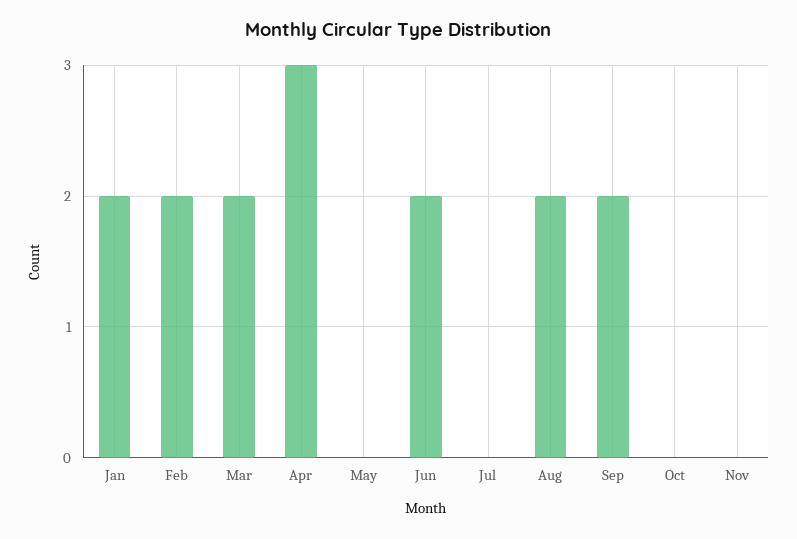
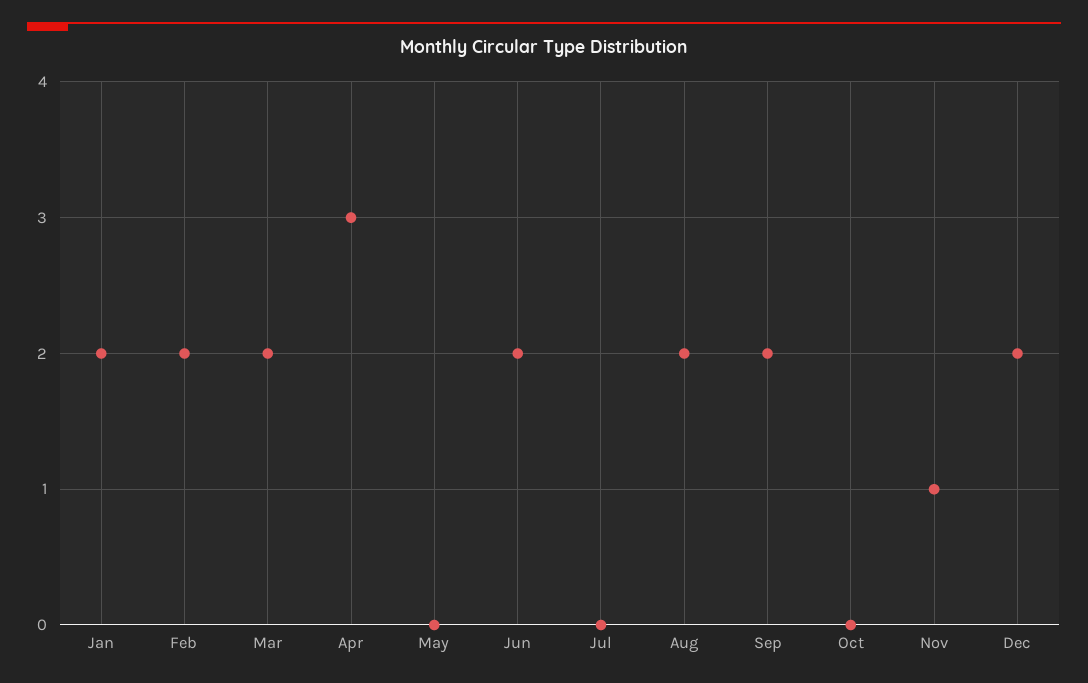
Nov: 0 -> 1
Dec: none -> 2

